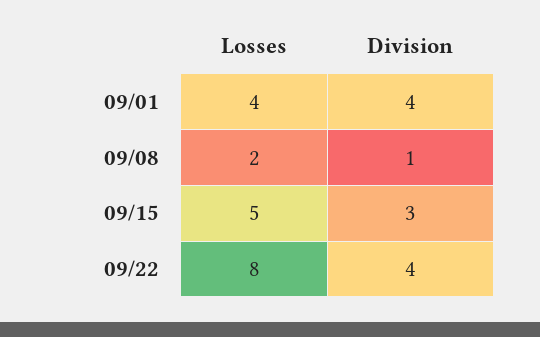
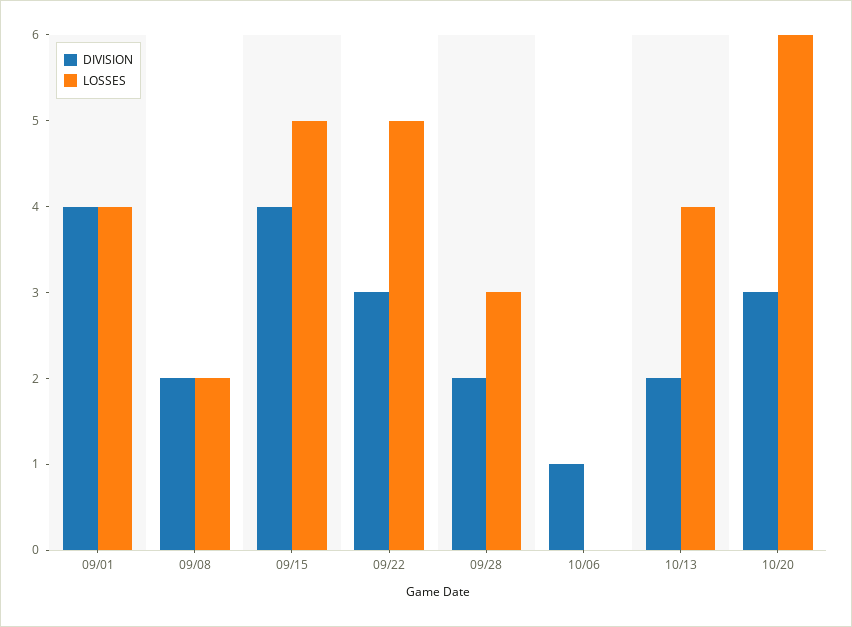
Division, 09/08: 1 -> 2
Division, 09/15: 3 -> 4
Losses, 09/22: 8 -> 5
Division, 09/22: 4 -> 3
Division, 09/28: none -> 2
Losses, 09/28: none -> 3
Division, 10/06: none -> 1
Losses, 10/06: none -> 0
Division, 10/13: none -> 2
Losses, 10/13: none -> 4
Division, 10/20: none -> 3
Losses, 10/20: none -> 6

